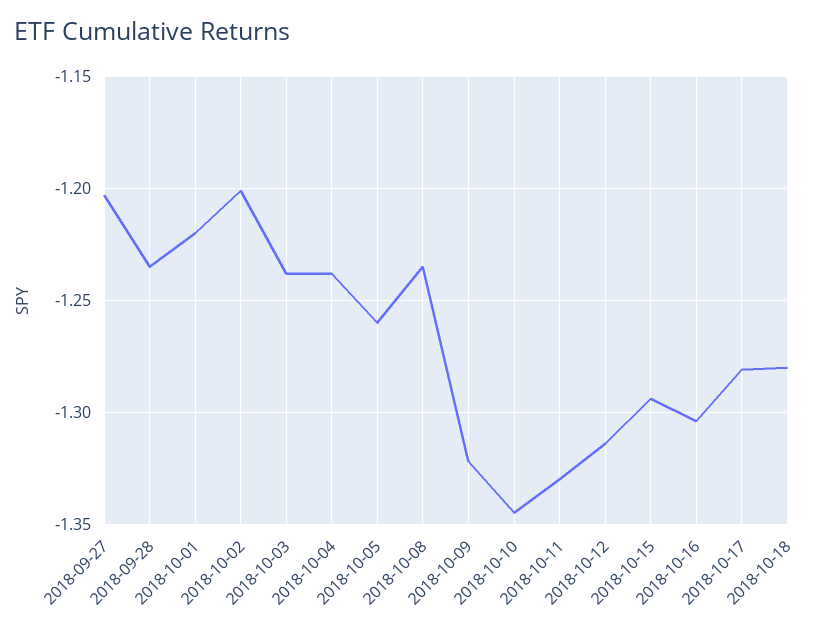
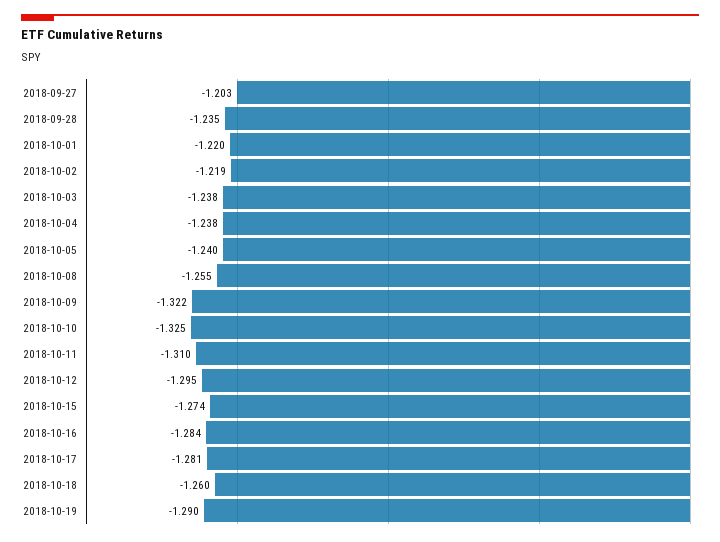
2018-10-02: -1.2 -> -1.219
2018-10-05: -1.26 -> -1.24
2018-10-08: -1.235 -> -1.255
2018-10-10: -1.345 -> -1.325
2018-10-11: -1.33 -> -1.31
2018-10-12: -1.315 -> -1.295
2018-10-15: -1.295 -> -1.274
2018-10-16: -1.305 -> -1.284
2018-10-18: -1.28 -> -1.26
2018-10-19: none -> -1.29

